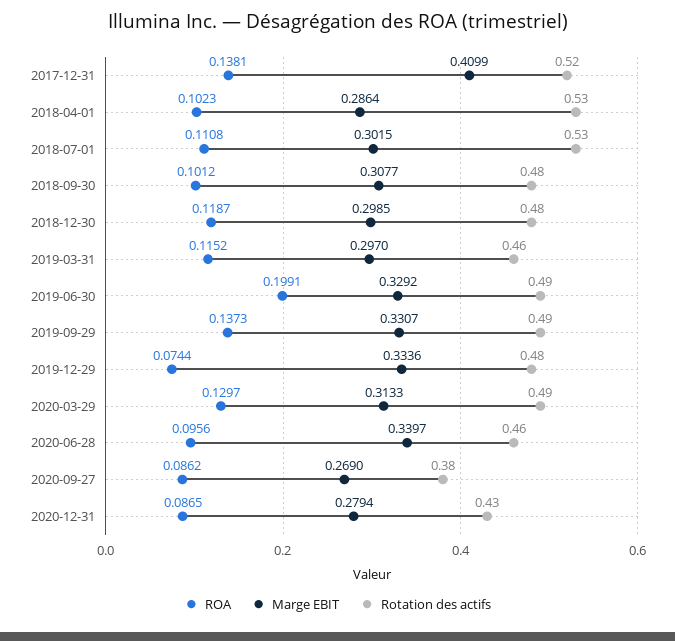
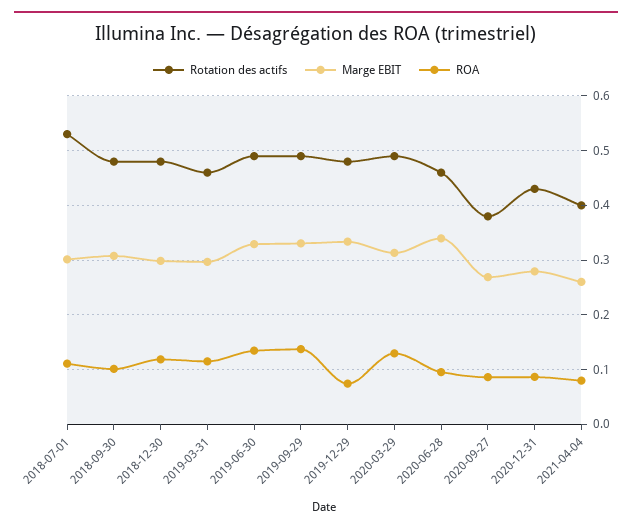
ROA, 2017-12-31: 0.1381 -> none
Marge EBIT, 2017-12-31: 0.4099 -> none
Rotation des actifs, 2017-12-31: 0.52 -> none
ROA, 2018-04-01: 0.1023 -> none
Marge EBIT, 2018-04-01: 0.2864 -> none
Rotation des actifs, 2018-04-01: 0.53 -> none
ROA, 2019-06-30: 0.1991 -> 0.14
Rotation des actifs, 2021-04-04: none -> 0.4
Marge EBIT, 2021-04-04: none -> 0.26
ROA, 2021-04-04: none -> 0.08

